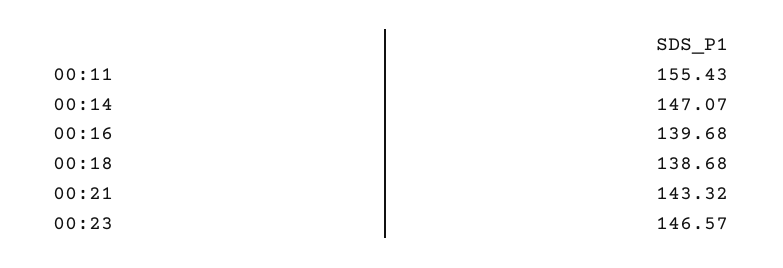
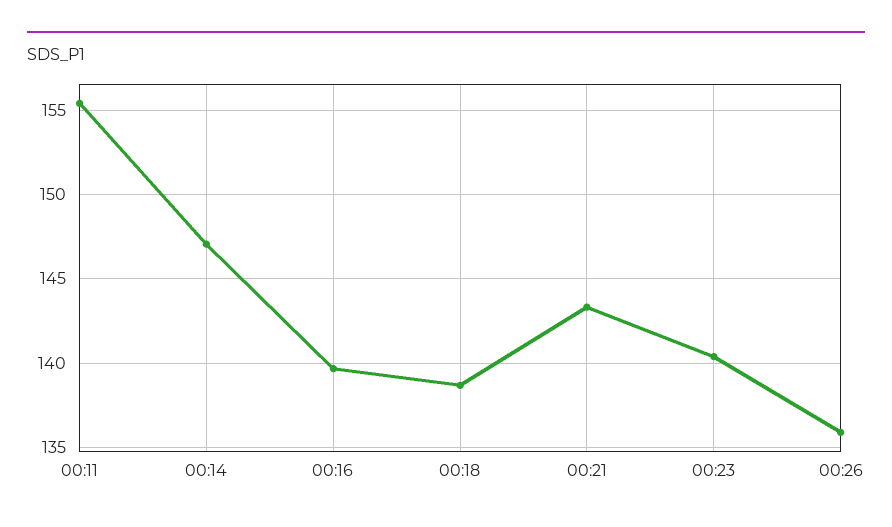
00:23: 146.57 -> 140.5
00:26: none -> 136

